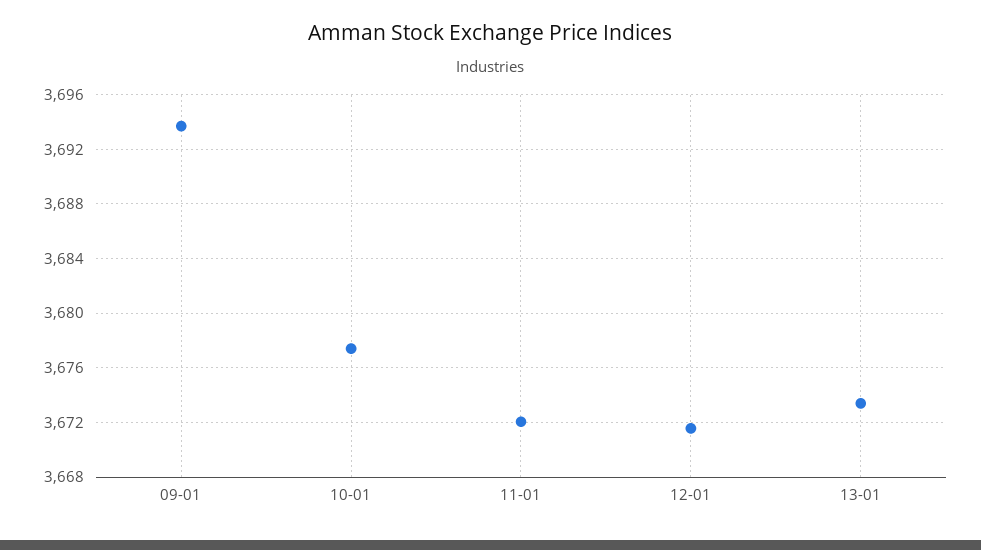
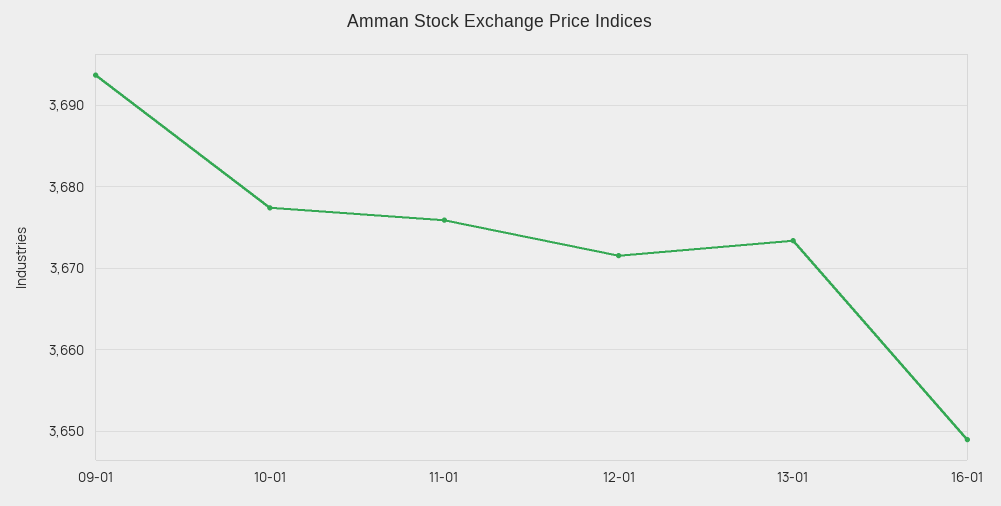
11-01: 3672 -> 3676
16-01: none -> 3649

